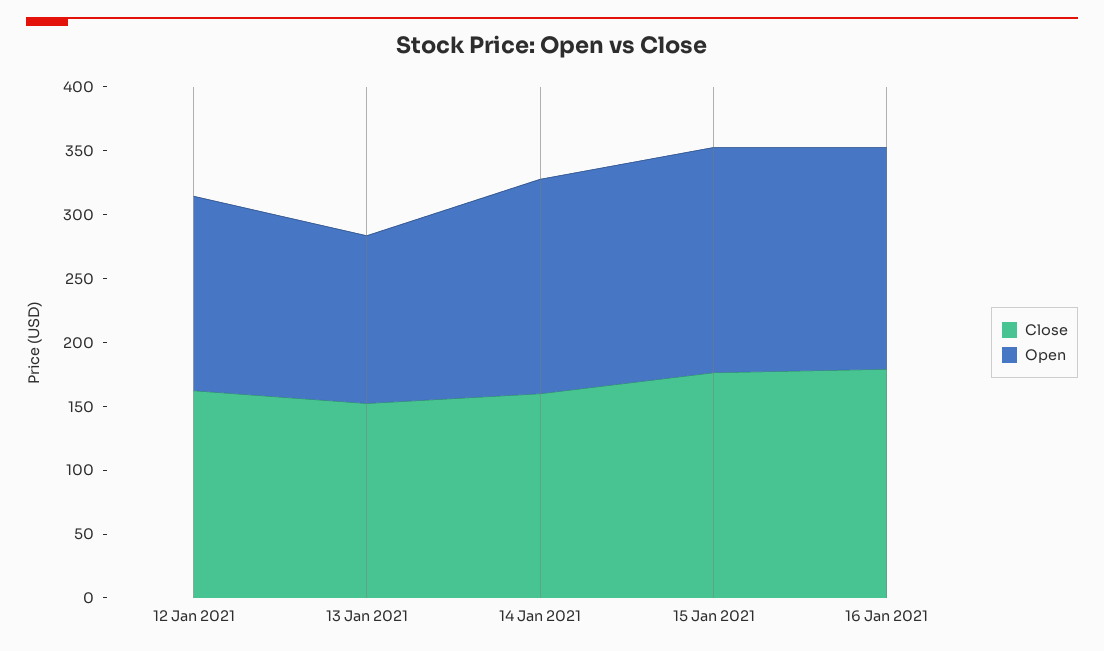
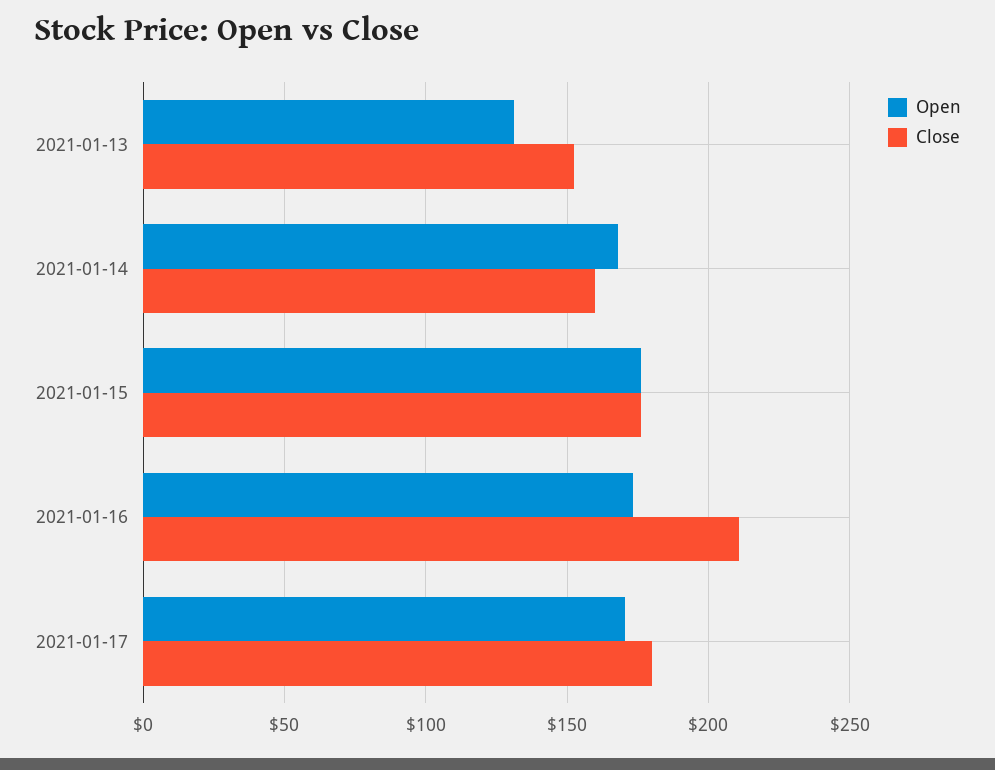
Close, 12 Jan 2021: 160 -> none
Open, 12 Jan 2021: 150 -> none
Close, 16 Jan 2021: 180 -> 210
Open, 2021-01-17: none -> 170
Close, 2021-01-17: none -> 180

